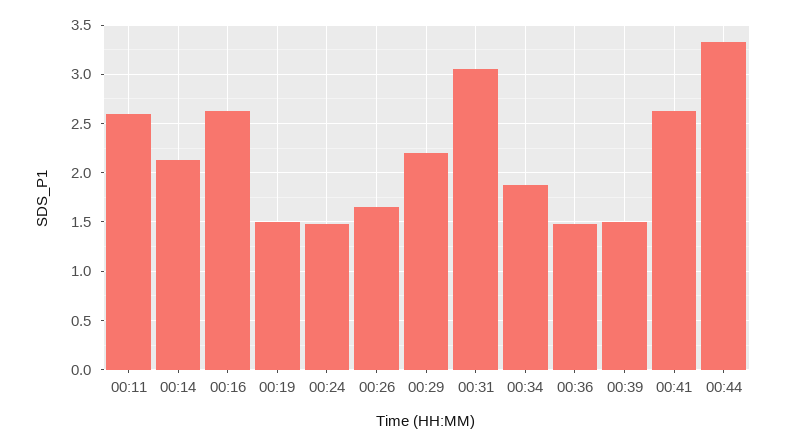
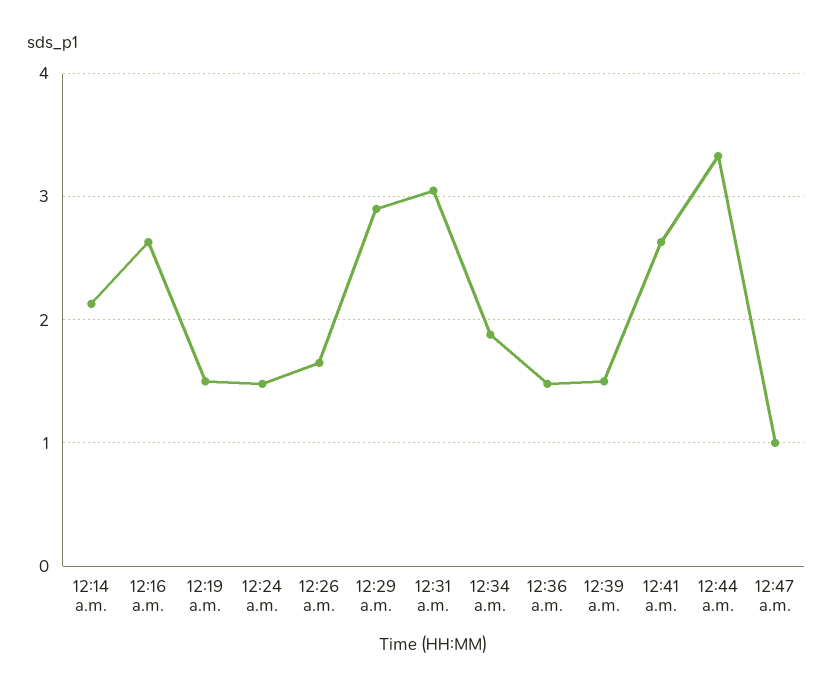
00:11: 2.6 -> none
00:29: 2.2 -> 2.9
12:47 a.m.: none -> 1

